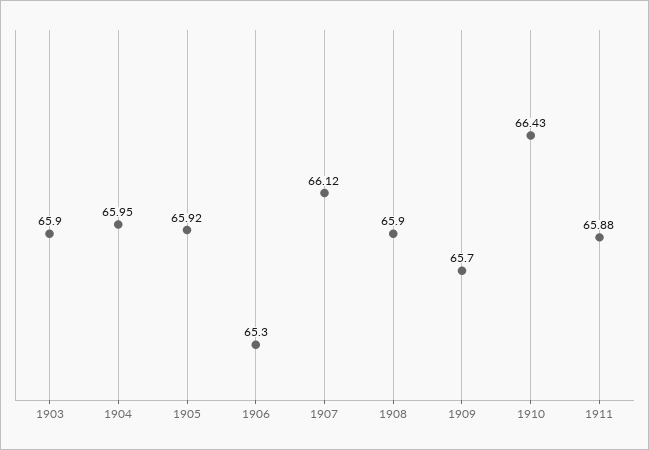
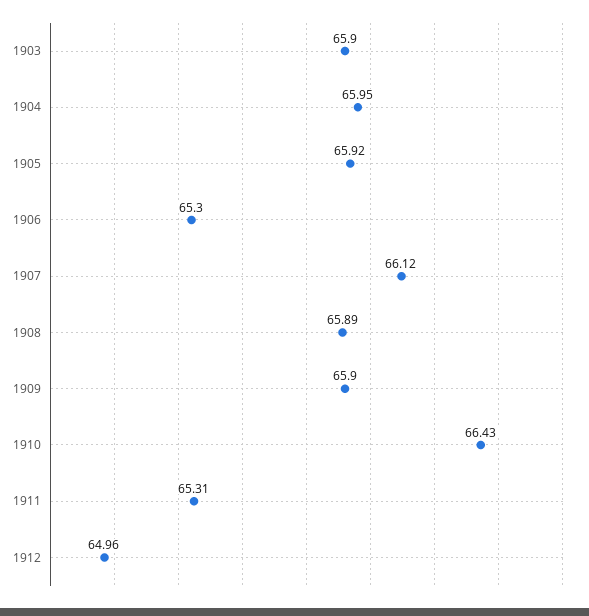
1908: 65.9 -> 65.89
1909: 65.7 -> 65.9
1911: 65.88 -> 65.31
1912: none -> 64.96

